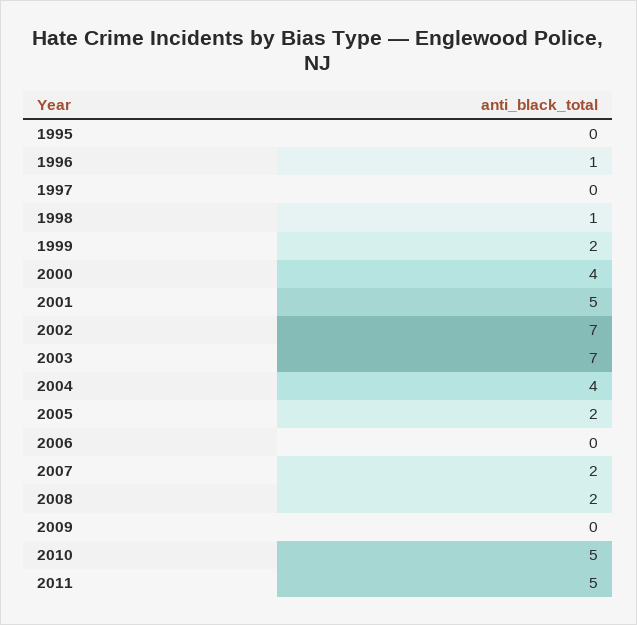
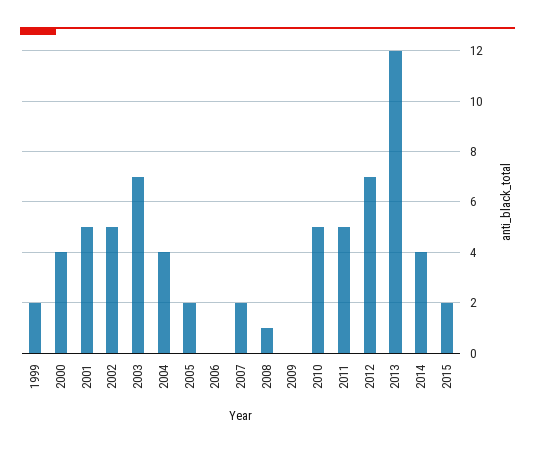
1995: 0 -> none
1996: 1 -> none
1997: 0 -> none
1998: 1 -> none
2002: 7 -> 5
2008: 2 -> 1
2012: none -> 7
2013: none -> 12
2014: none -> 4
2015: none -> 2

